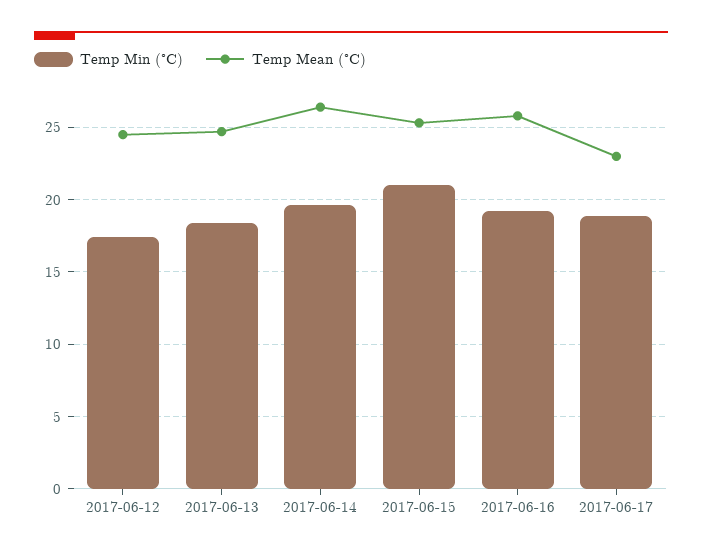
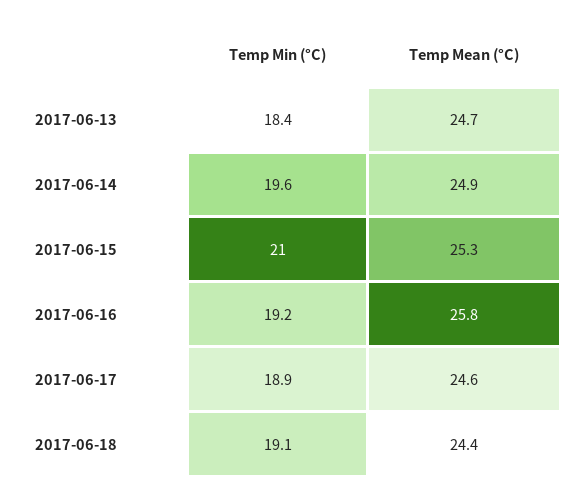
Temp Min (°C), 2017-06-12: 17.5 -> none
Temp Mean (°C), 2017-06-12: 24.5 -> none
Temp Mean (°C), 2017-06-14: 26.5 -> 24.9
Temp Mean (°C), 2017-06-17: 23 -> 24.6
Temp Min (°C), 2017-06-18: none -> 19.1
Temp Mean (°C), 2017-06-18: none -> 24.4

